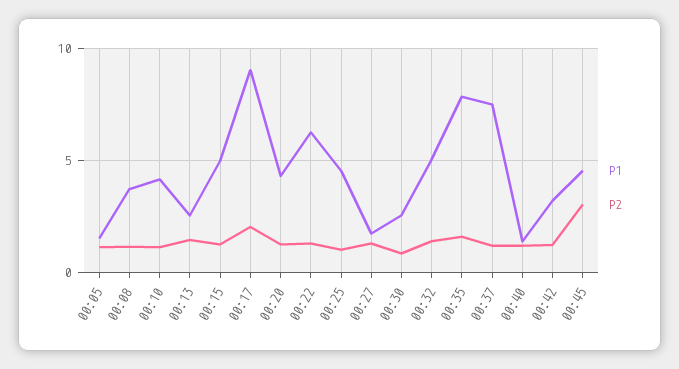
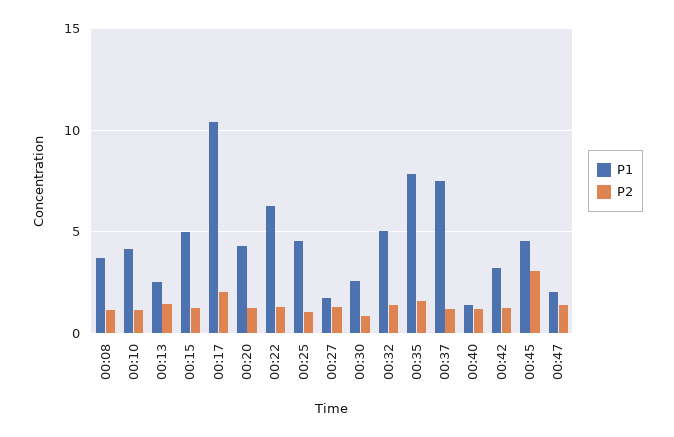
P1, 00:05: 1.5 -> none
P2, 00:05: 1 -> none
P1, 00:17: 9 -> 10.5
P1, 00:47: none -> 2
P2, 00:47: none -> 1.5

